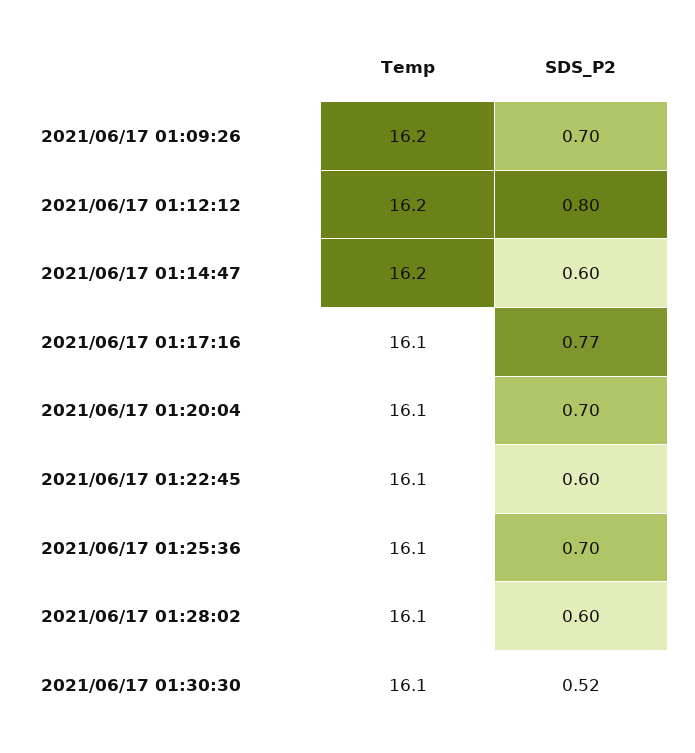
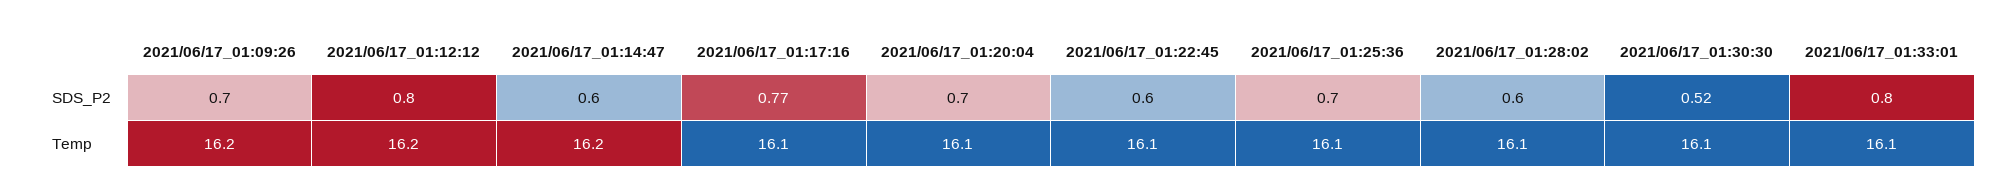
SDS_P2, 2021/06/17_01:33:01: none -> 0.8
Temp, 2021/06/17_01:33:01: none -> 16.1

